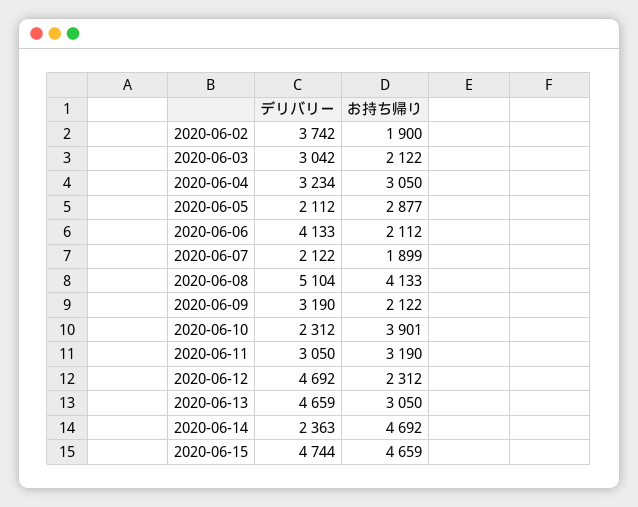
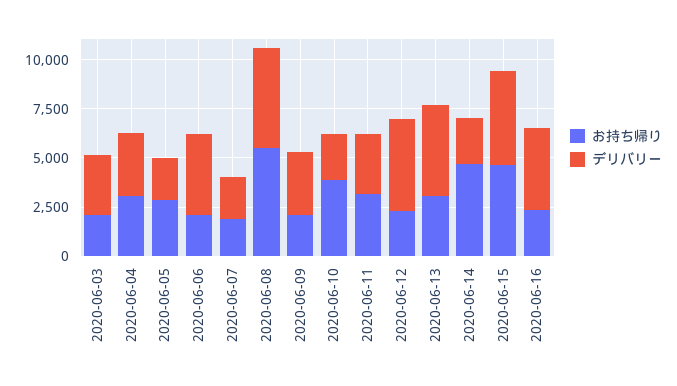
デリバリー, 2020-06-02: 3742 -> none
お持ち帰り, 2020-06-02: 1900 -> none
お持ち帰り, 2020-06-08: 4133 -> 5500
お持ち帰り, 2020-06-16: none -> 2500
デリバリー, 2020-06-16: none -> 4000

